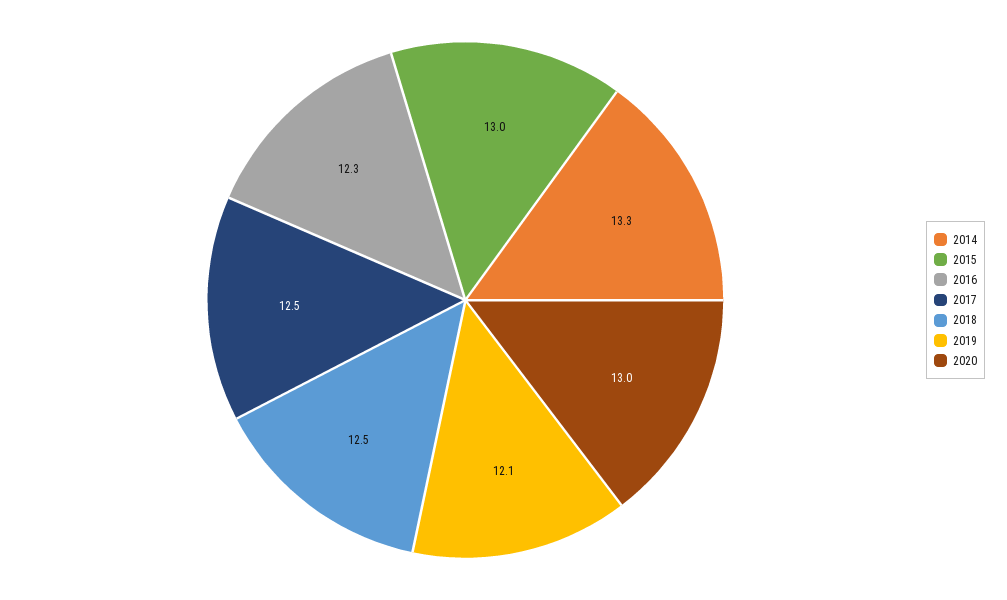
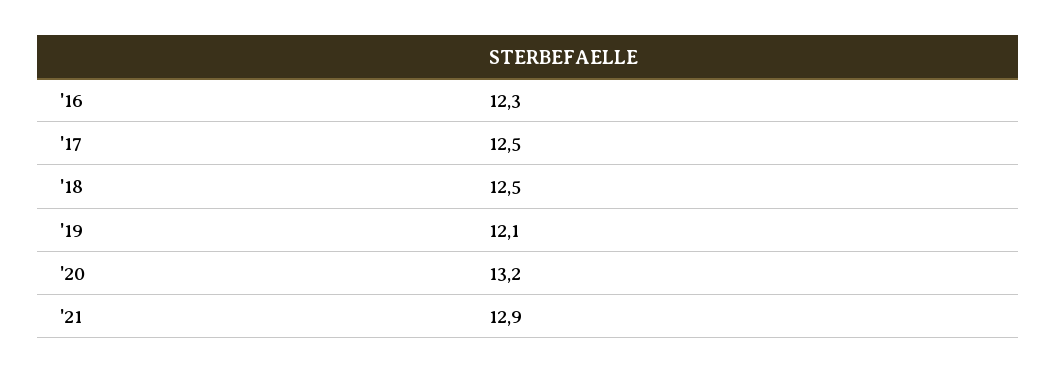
2014: 13.3 -> none
2015: 13 -> none
2020: 13 -> 13.2
'21: none -> 12.9

